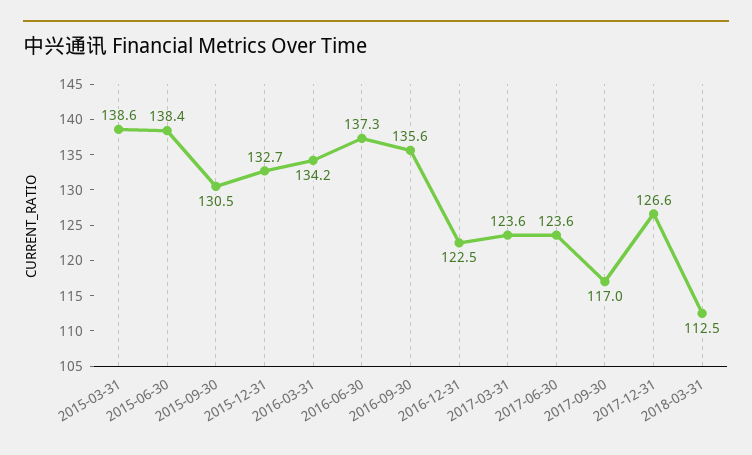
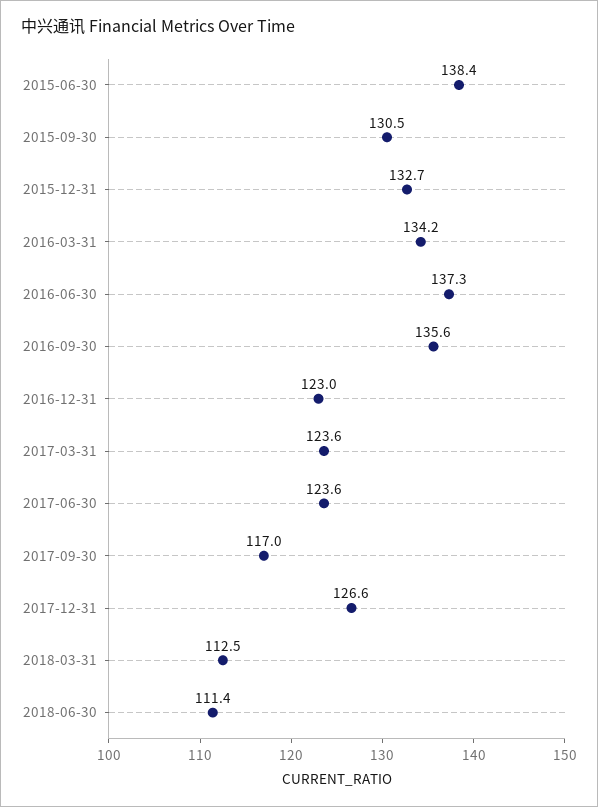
2015-03-31: 138.6 -> none
2016-12-31: 122.5 -> 123
2018-06-30: none -> 111.4

